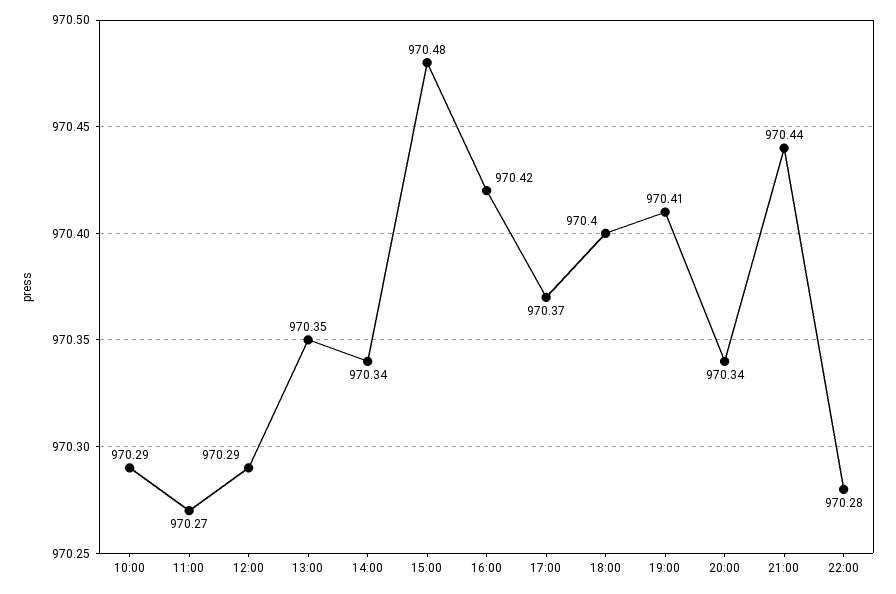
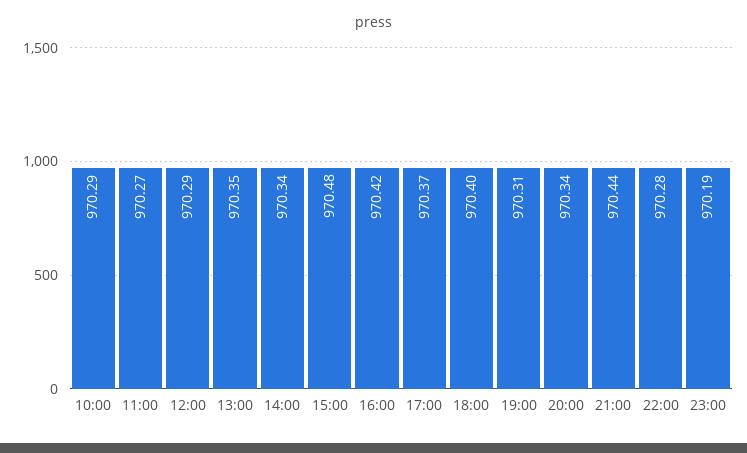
19:00: 970.41 -> 970.31
23:00: none -> 970.19

